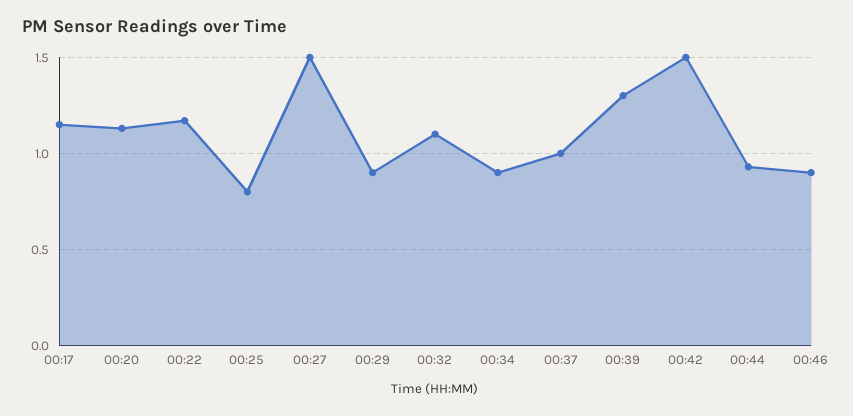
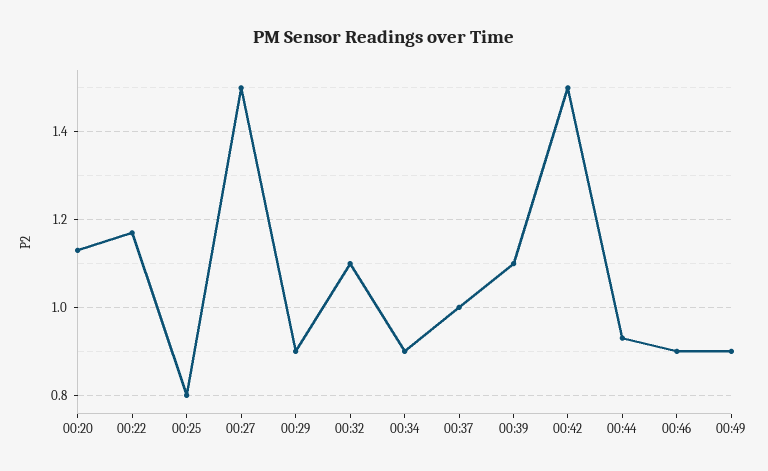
00:17: 1.15 -> none
00:39: 1.3 -> 1.1
00:49: none -> 0.9

